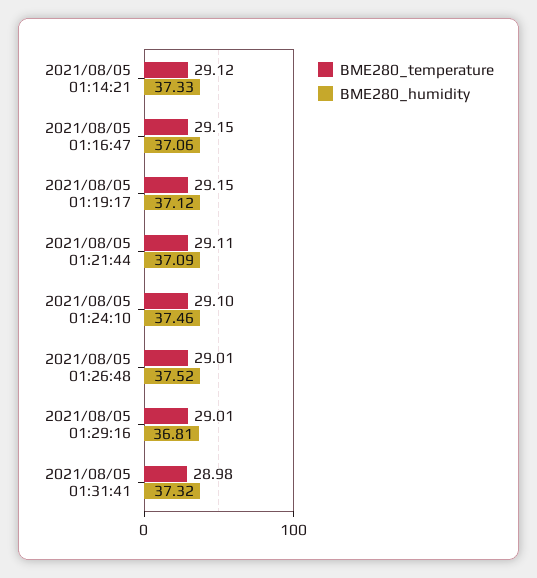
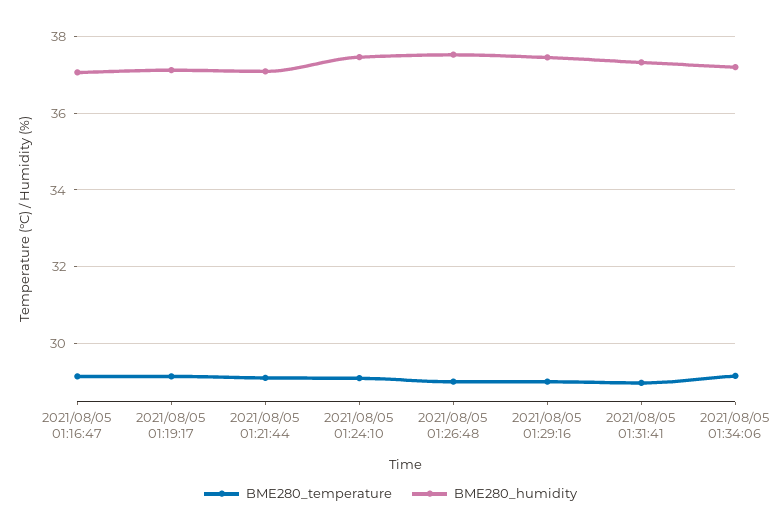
BME280_temperature, 2021/08/05 01:14:21: 29.12 -> none
BME280_humidity, 2021/08/05 01:14:21: 37.33 -> none
BME280_humidity, 2021/08/05 01:29:16: 36.81 -> 37.4
BME280_temperature, 2021/08/05 01:34:06: none -> 29.2
BME280_humidity, 2021/08/05 01:34:06: none -> 37.2

